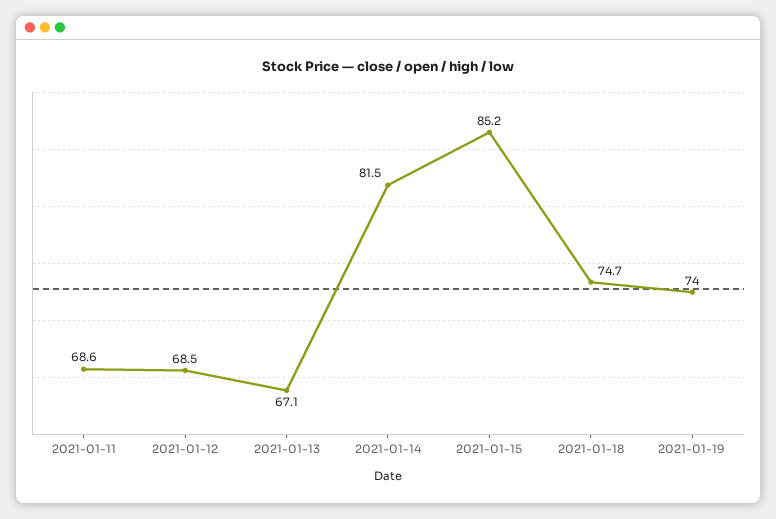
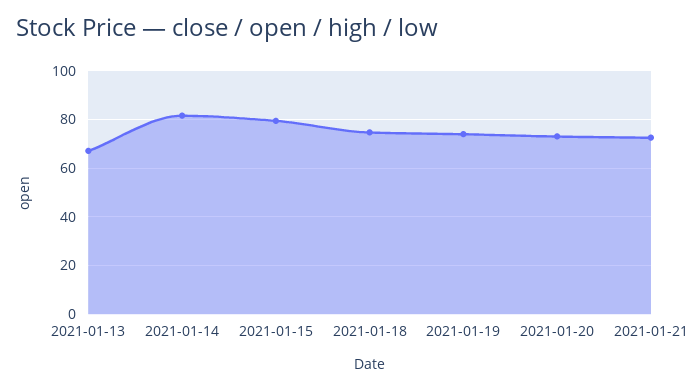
2021-01-11: 68.6 -> none
2021-01-12: 68.5 -> none
2021-01-15: 85.2 -> 80
2021-01-20: none -> 72.5
2021-01-21: none -> 72.5

